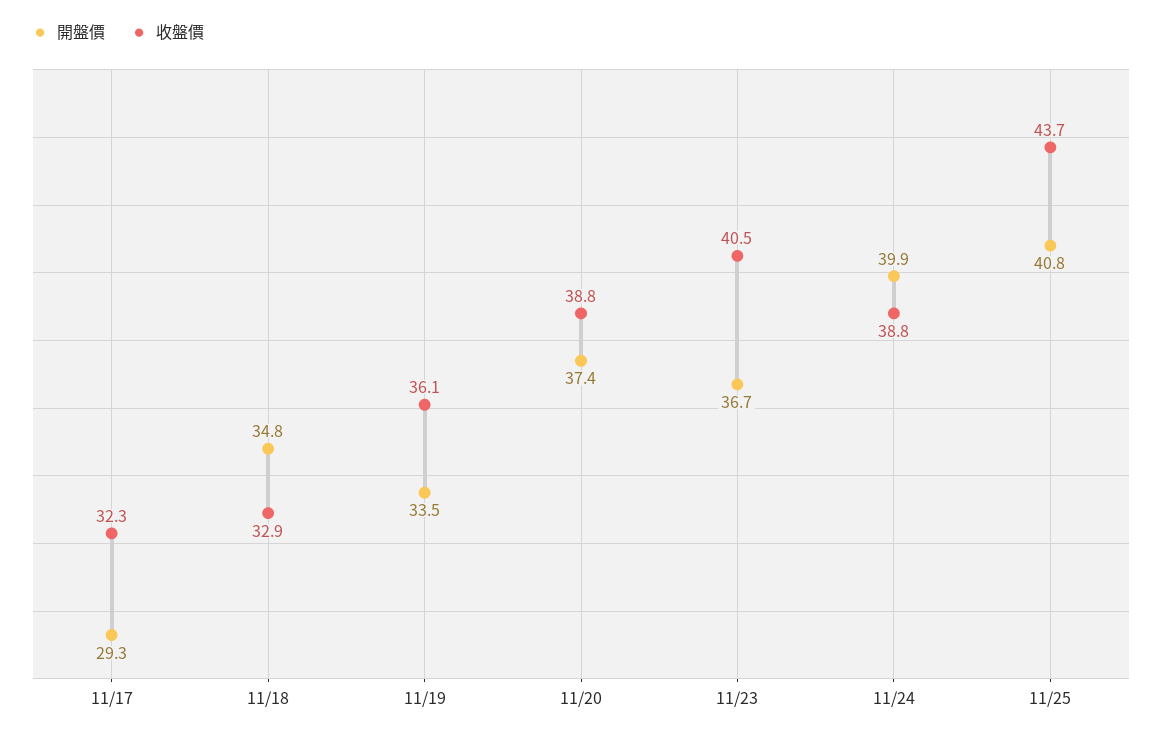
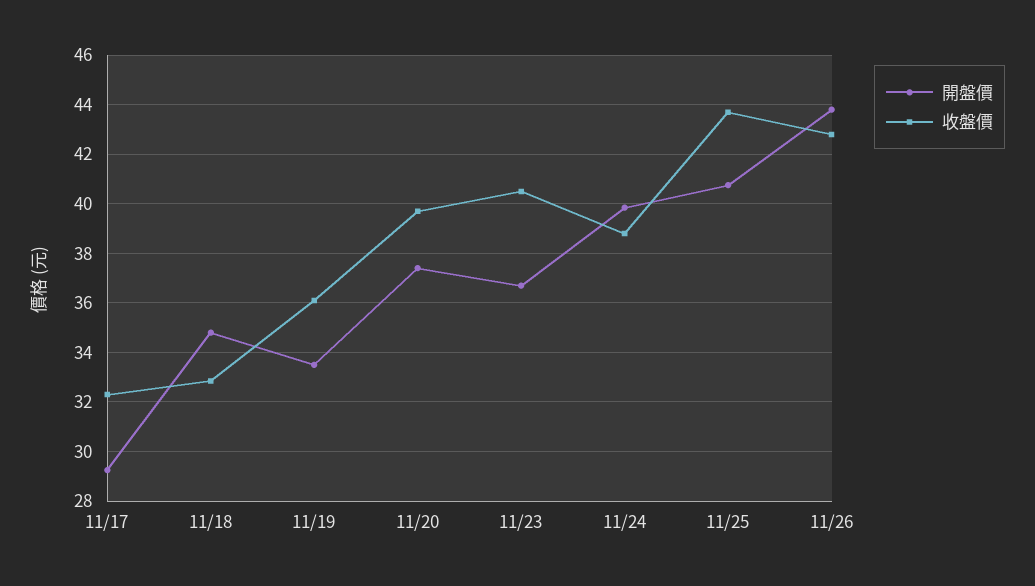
收盤價, 11/20: 38.8 -> 39.75
開盤價, 11/26: none -> 43.75
收盤價, 11/26: none -> 42.75

